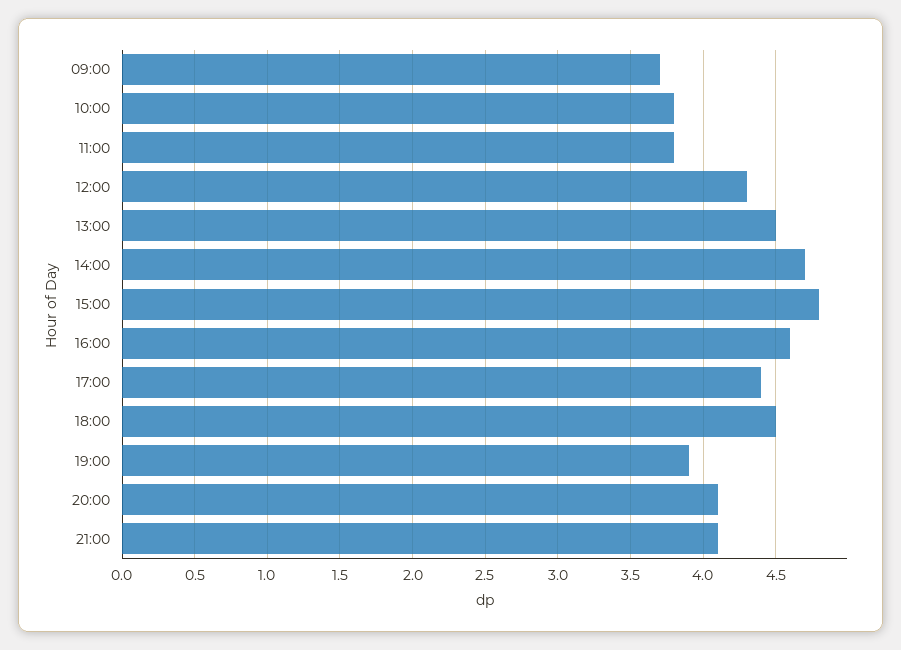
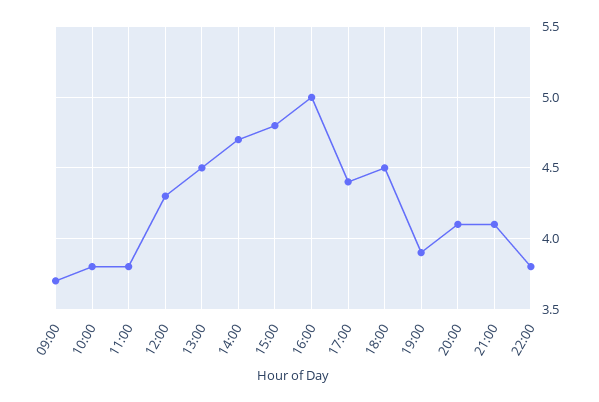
16:00: 4.6 -> 5
22:00: none -> 3.8

